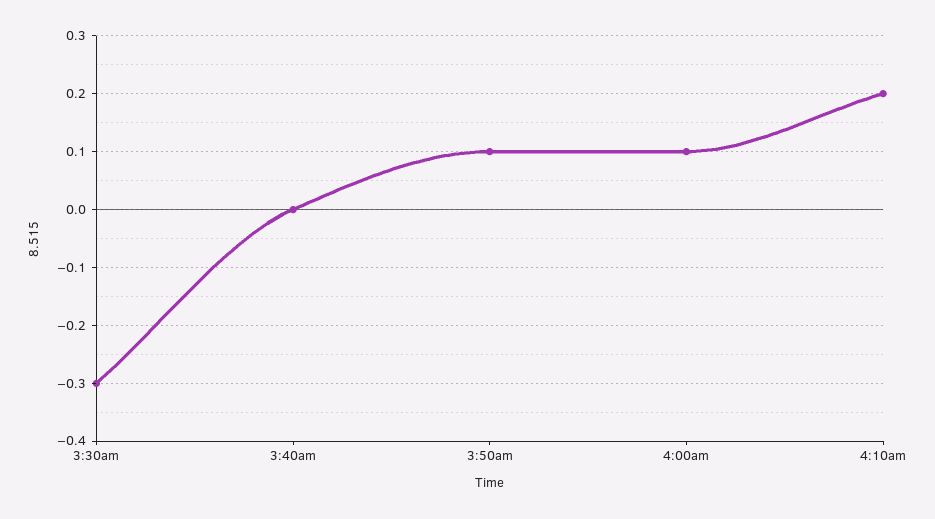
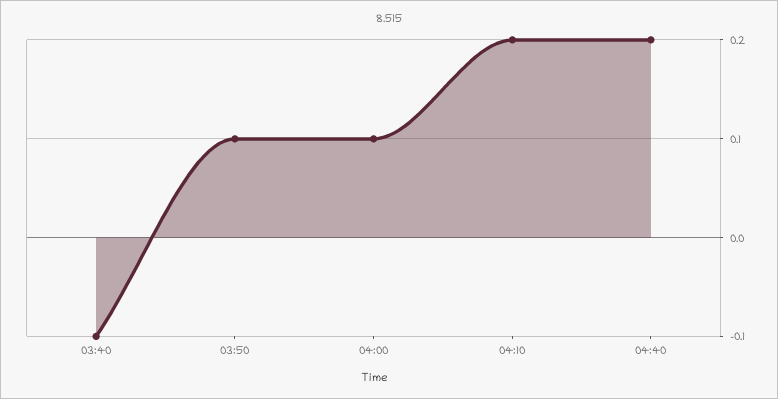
3:30am: -0.3 -> none
3:40am: 0 -> -0.1
04:40: none -> 0.2

